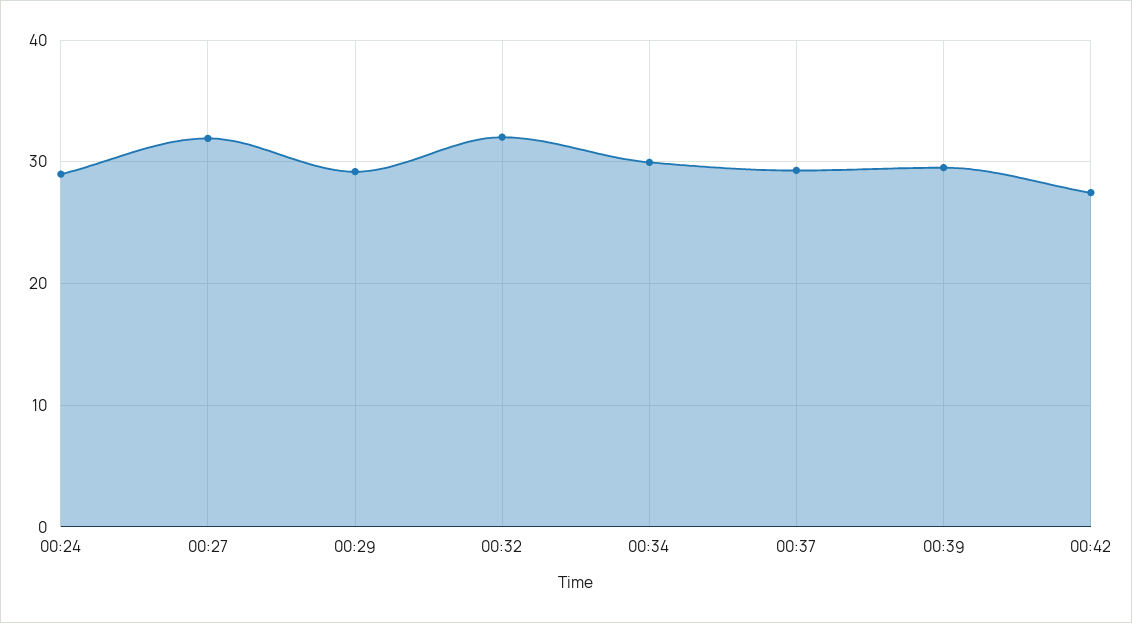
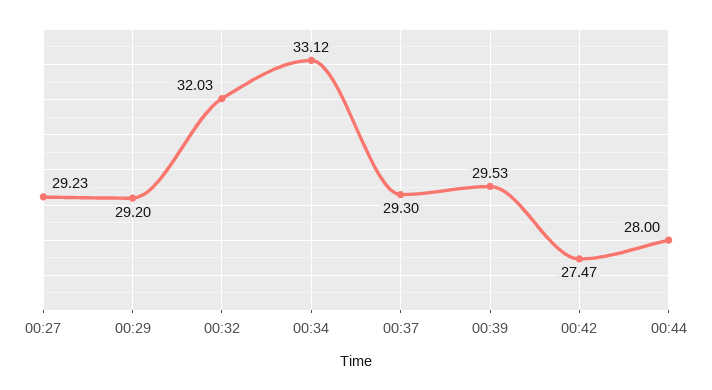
00:24: 29 -> none
00:27: 32 -> 29.23
00:34: 30 -> 33.12
00:44: none -> 28

